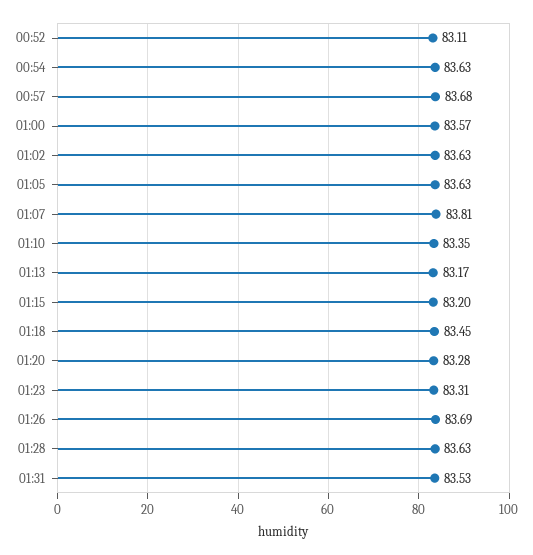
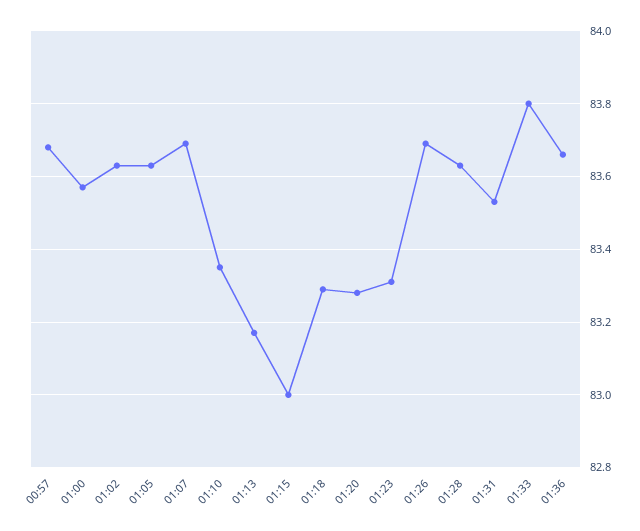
00:52: 83.11 -> none
00:54: 83.63 -> none
01:07: 83.81 -> 83.7
01:15: 83.2 -> 83
01:18: 83.45 -> 83.3
01:33: none -> 83.8
01:36: none -> 83.65

